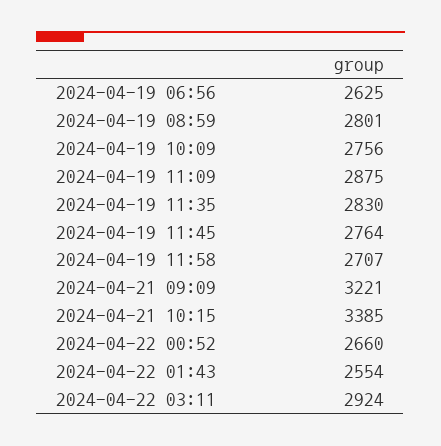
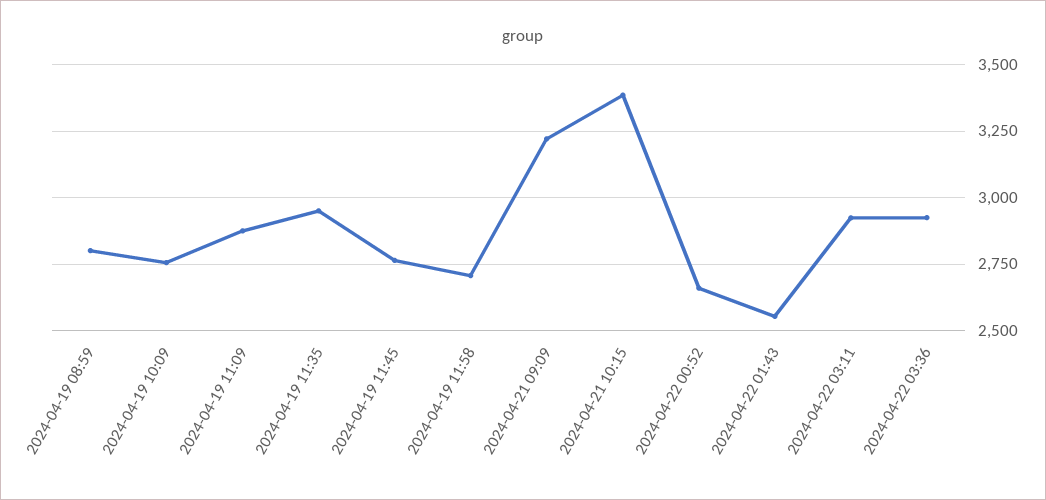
2024-04-19 06:56: 2625 -> none
2024-04-19 11:35: 2830 -> 2950
2024-04-22 03:36: none -> 2925

